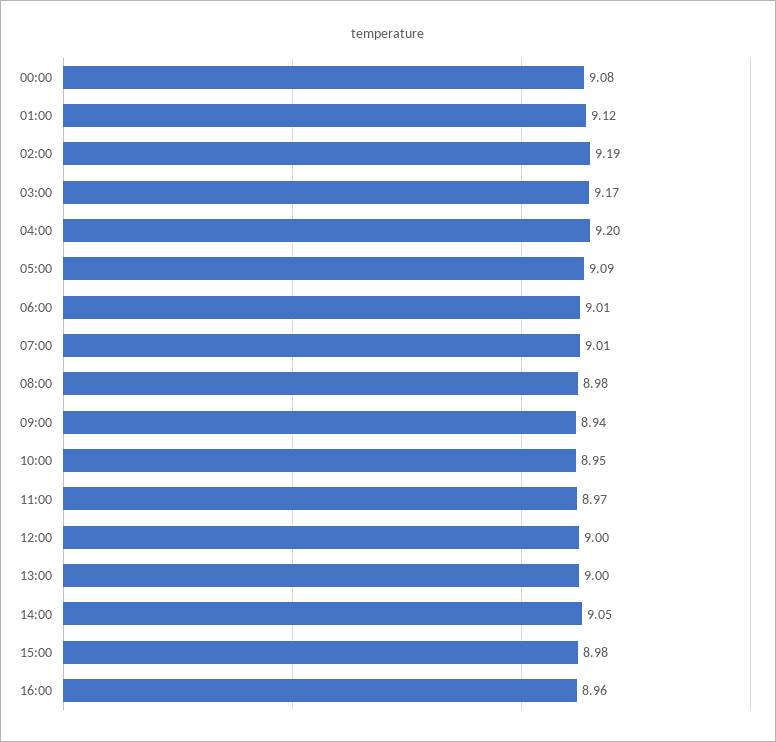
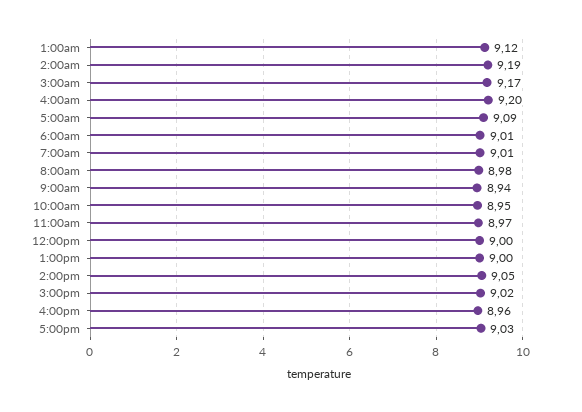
00:00: 9.08 -> none
15:00: 8.98 -> 9.02
5:00pm: none -> 9.03

